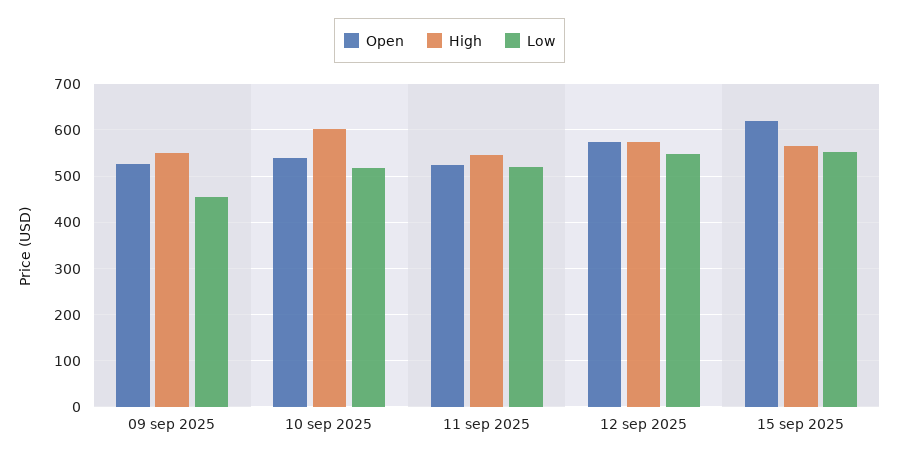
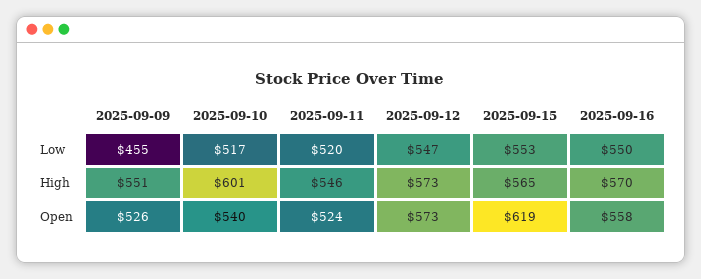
Low, 2025-09-16: none -> 550
High, 2025-09-16: none -> 570
Open, 2025-09-16: none -> 558

